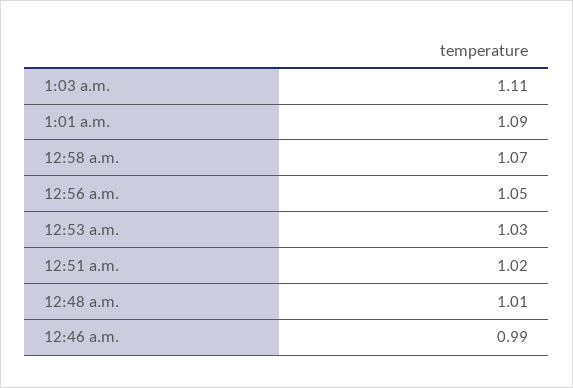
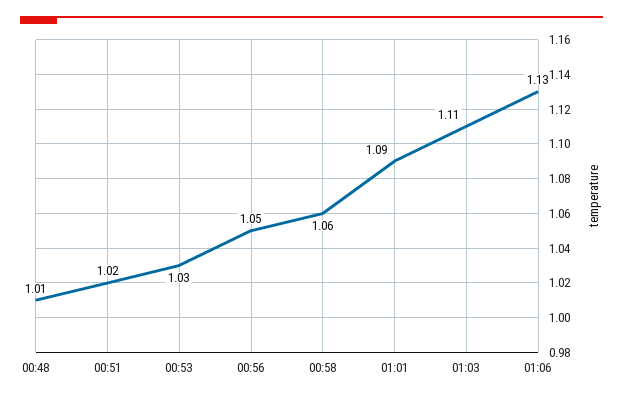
12:58 a.m.: 1.07 -> 1.06
12:46 a.m.: 0.99 -> none
01:06: none -> 1.13

